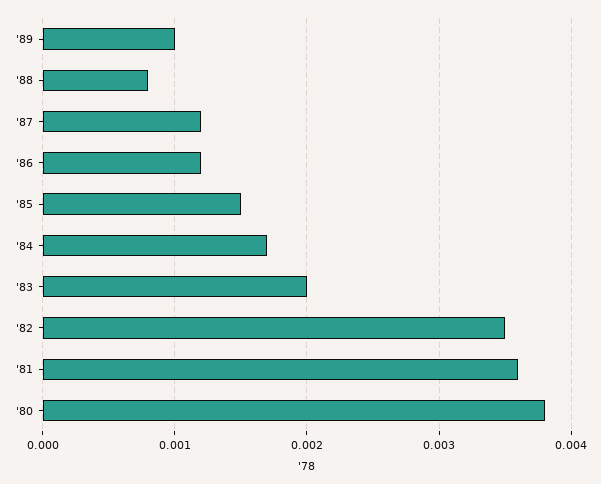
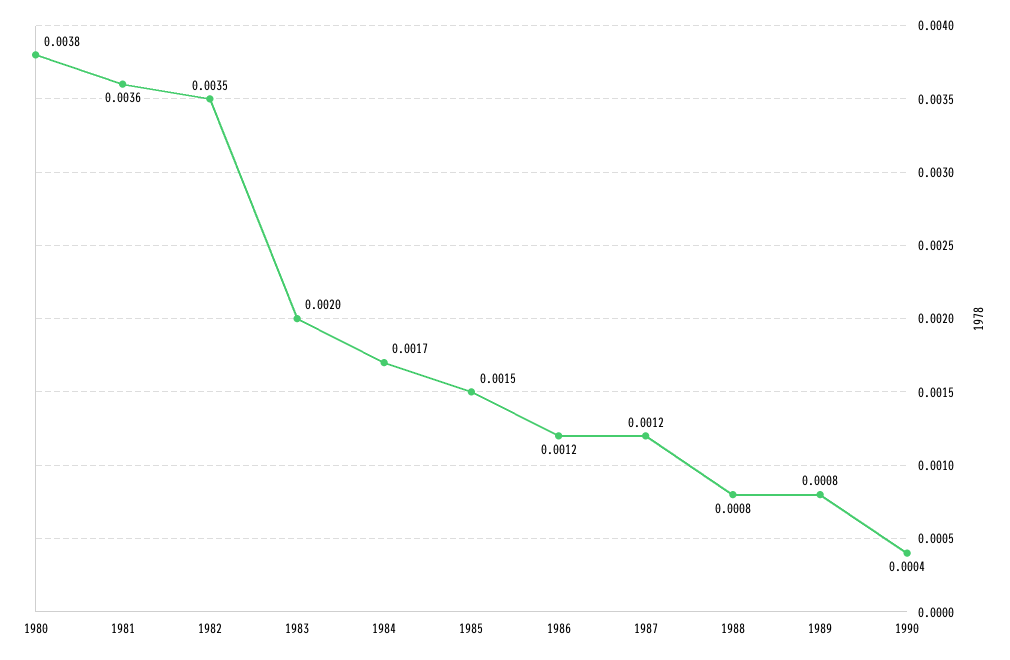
'89: 0.001 -> 0.0008
1990: none -> 0.0004

